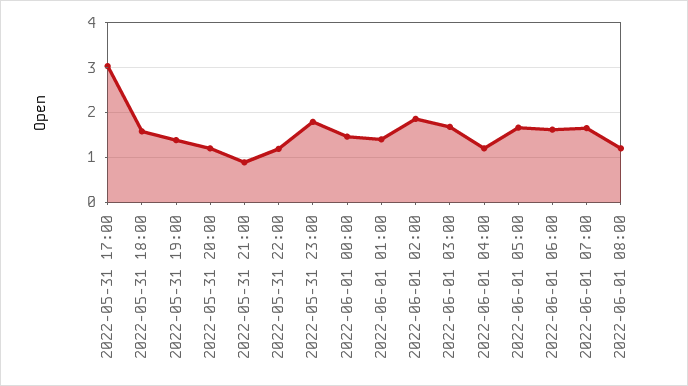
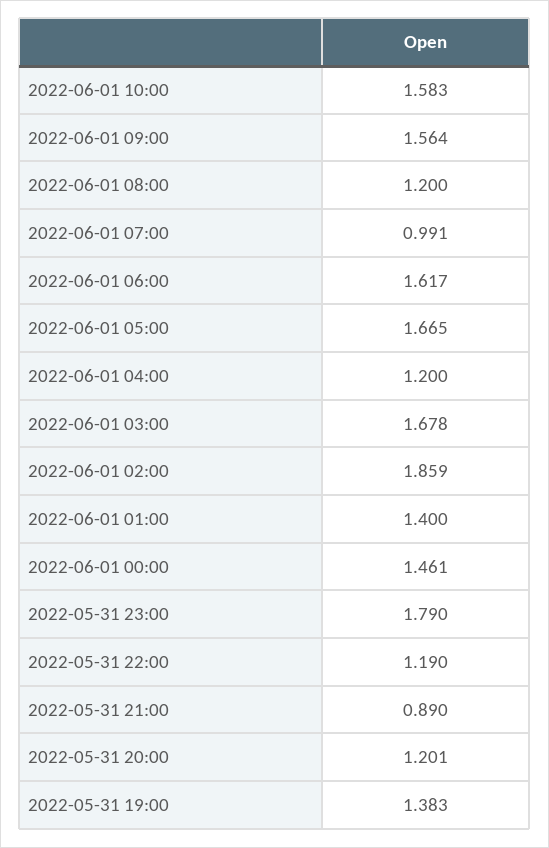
2022-05-31 17:00: 3 -> none
2022-05-31 18:00: 1.6 -> none
2022-06-01 07:00: 1.6 -> 0.991
2022-06-01 10:00: none -> 1.583
2022-06-01 09:00: none -> 1.564

